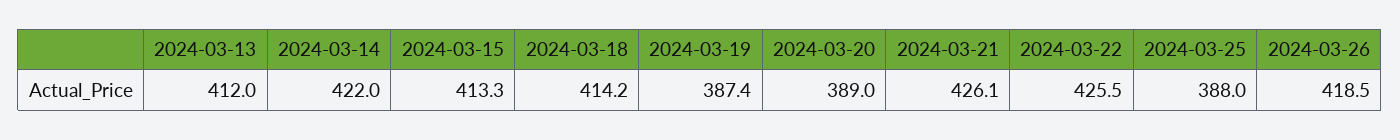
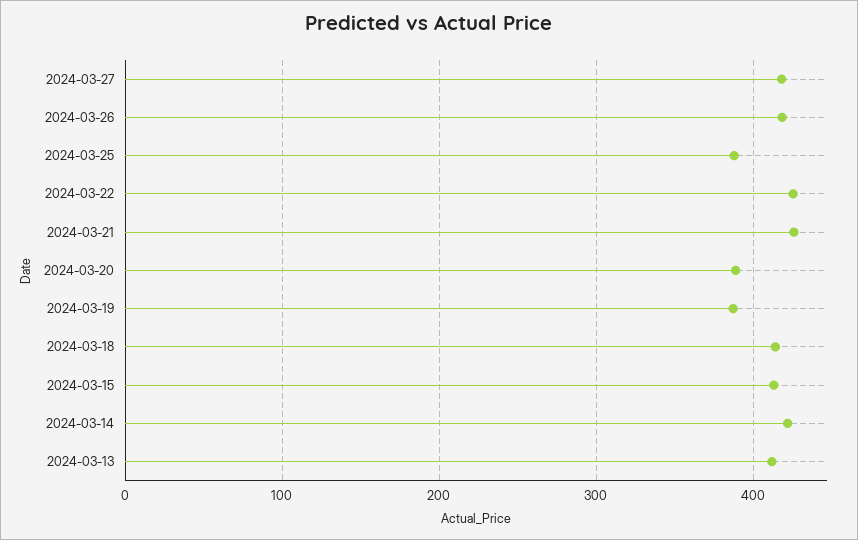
2024-03-27: none -> 420

